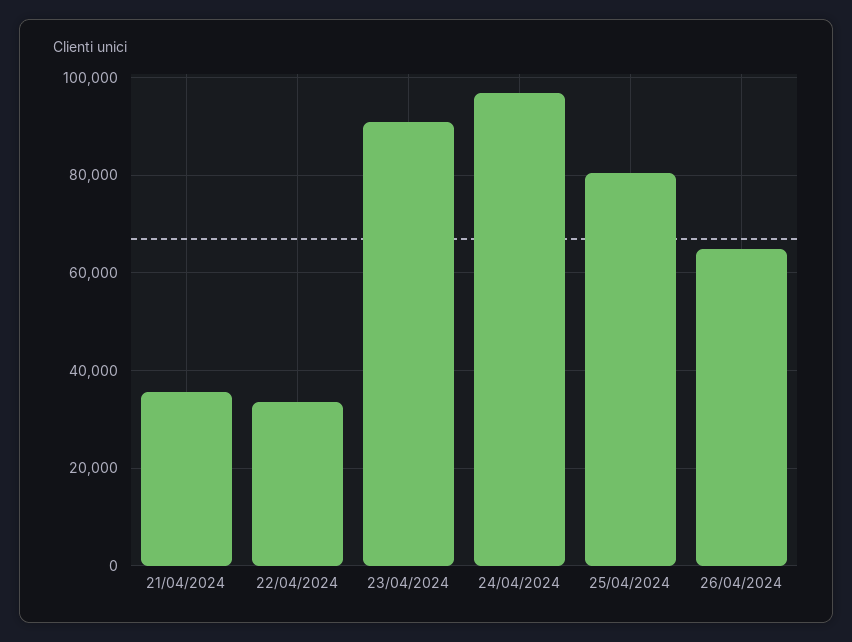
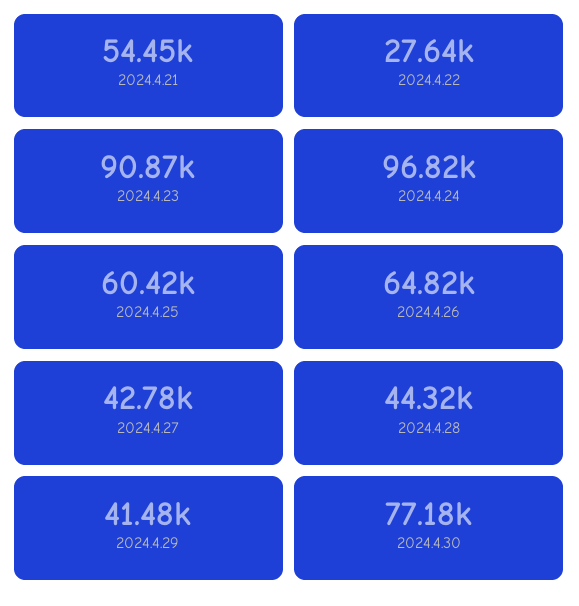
21/04/2024: 36000 -> 54450
22/04/2024: 34000 -> 27640
25/04/2024: 80000 -> 60420
2024.4.27: none -> 42780
2024.4.28: none -> 44320
2024.4.29: none -> 41480
2024.4.30: none -> 77180

